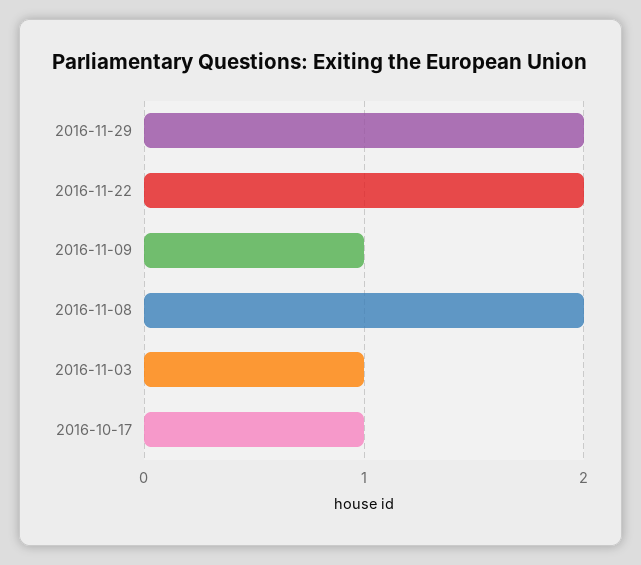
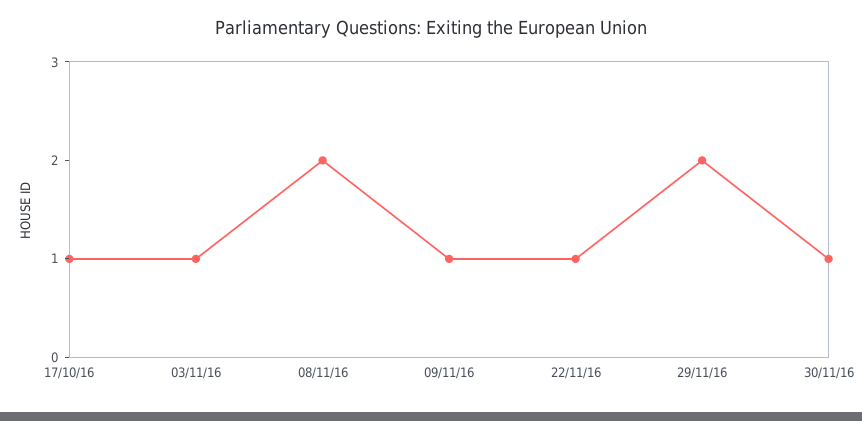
2016-11-22: 2 -> 1
30/11/16: none -> 1

